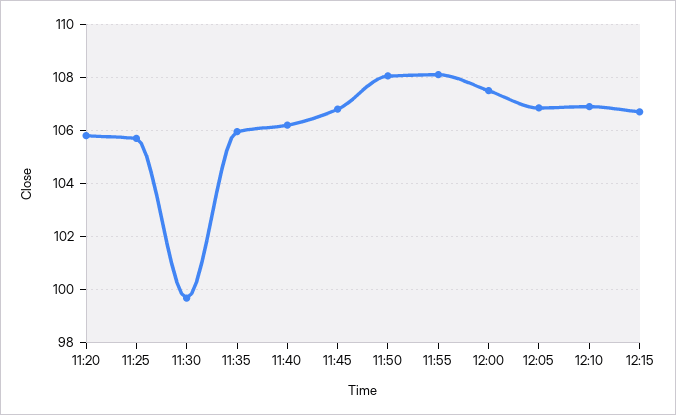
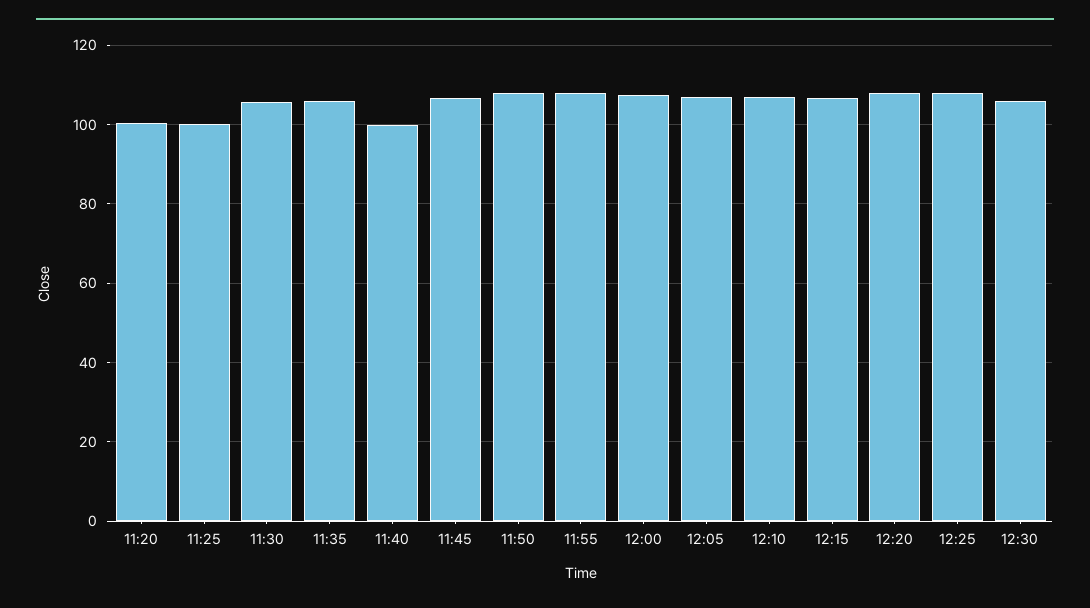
11:20: 105.75 -> 100
11:25: 105.75 -> 100
11:30: 99.75 -> 106
11:40: 106.25 -> 100
12:20: none -> 108
12:25: none -> 108
12:30: none -> 106

